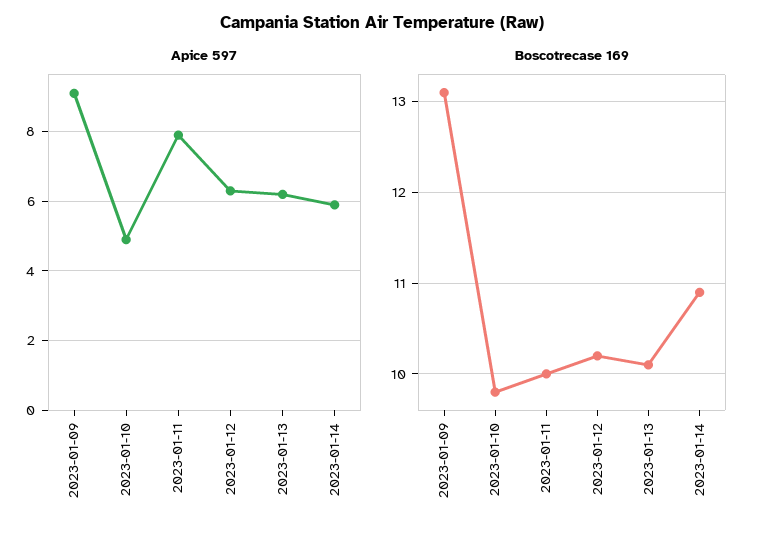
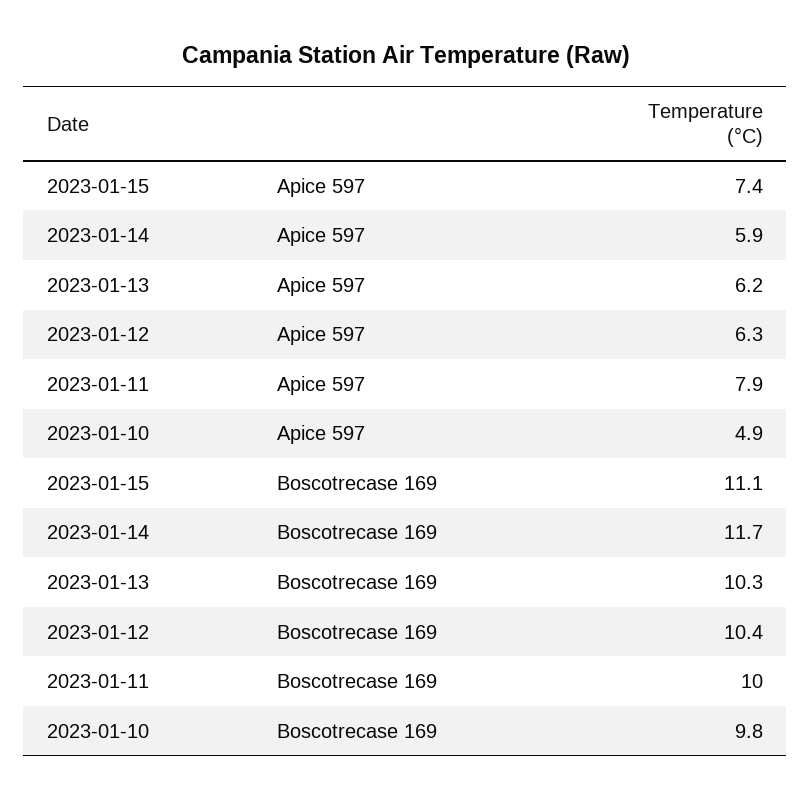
Apice 597, 2023-01-09: 9 -> none
Boscotrecase 169, 2023-01-09: 13.1 -> none
Boscotrecase 169, 2023-01-12: 10.2 -> 10.4
Boscotrecase 169, 2023-01-13: 10.1 -> 10.3
Boscotrecase 169, 2023-01-14: 10.9 -> 11.7
Apice 597, 2023-01-15: none -> 7.4
Boscotrecase 169, 2023-01-15: none -> 11.1

